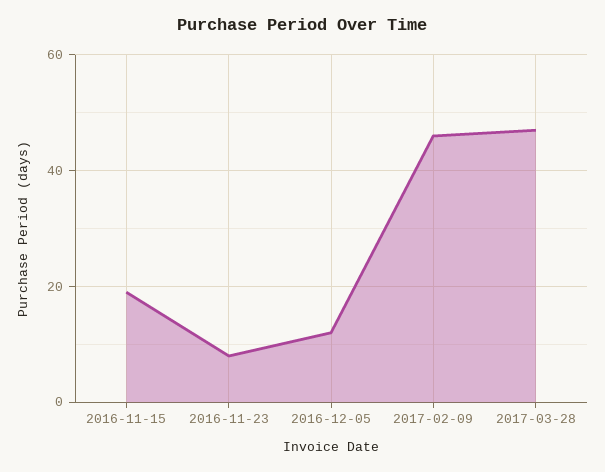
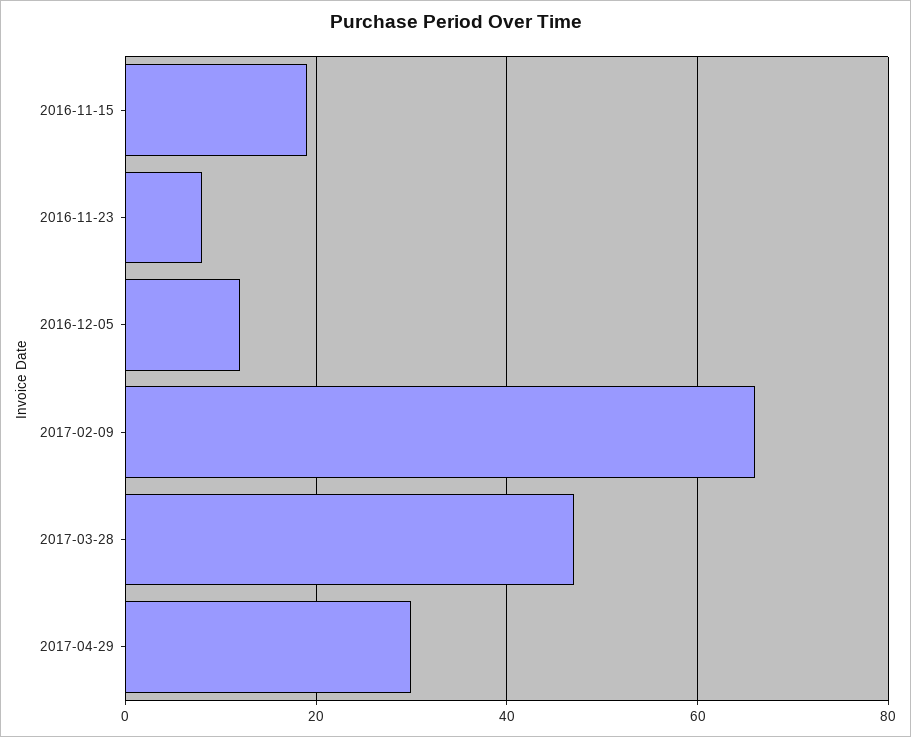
2017-02-09: 45 -> 65
2017-04-29: none -> 30

